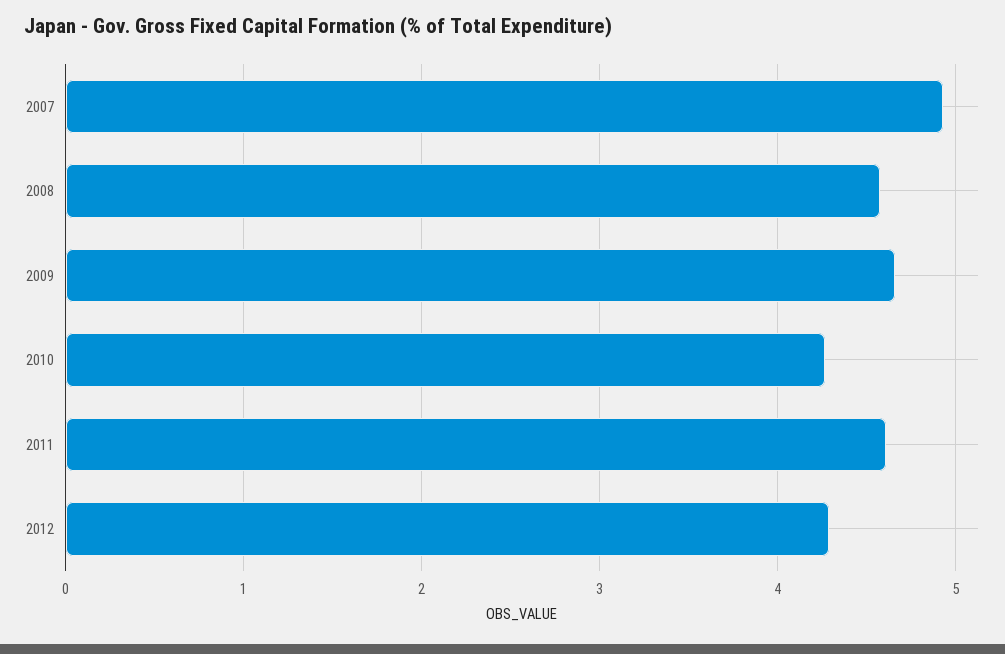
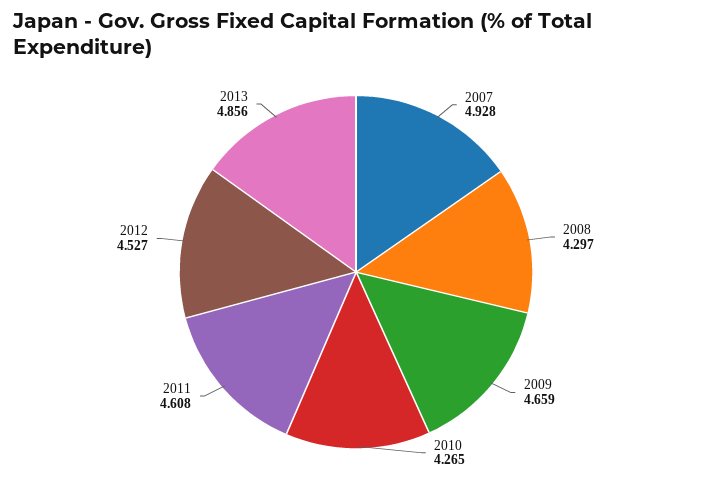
2008: 4.6 -> 4.297
2012: 4.3 -> 4.527
2013: none -> 4.856

